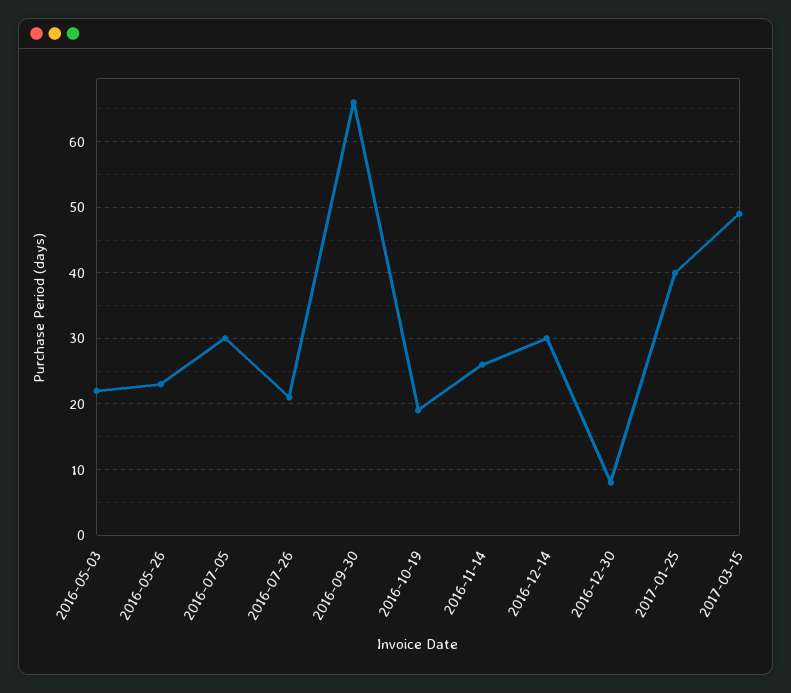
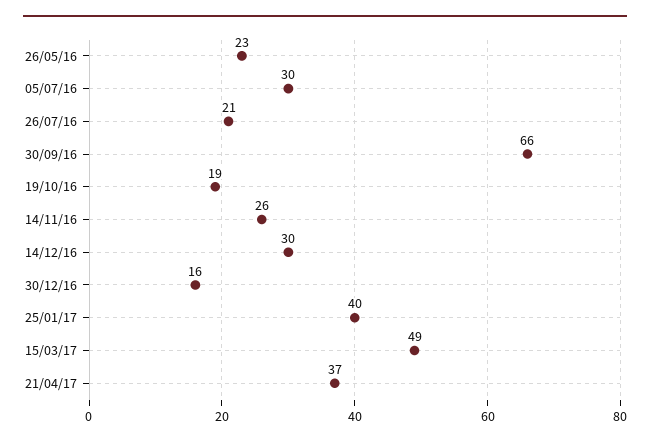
2016-05-03: 22 -> none
2016-12-30: 8 -> 16
21/04/17: none -> 37

